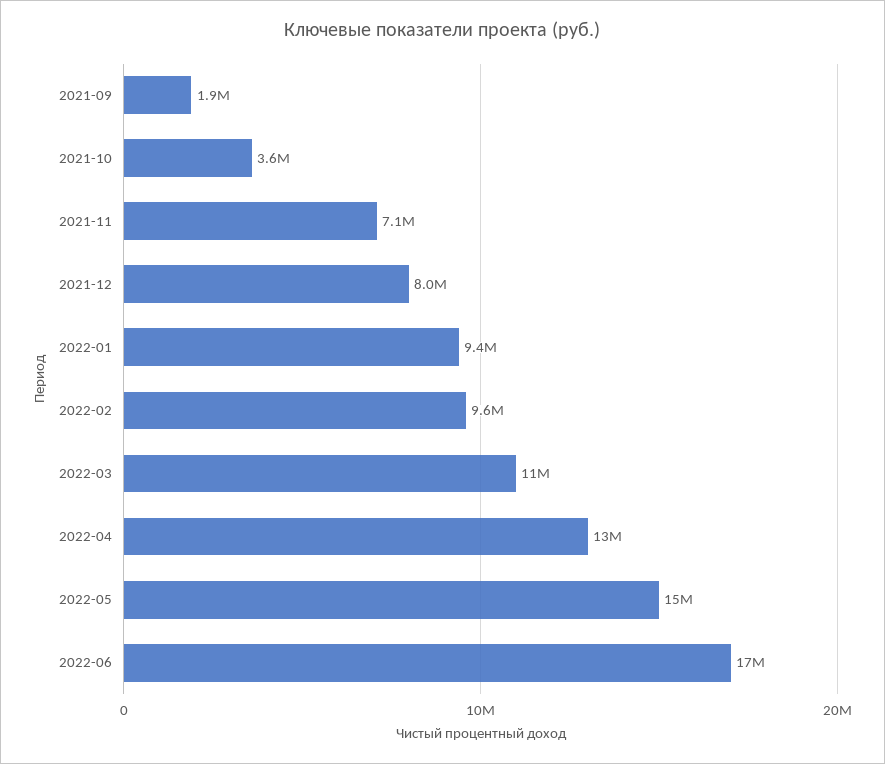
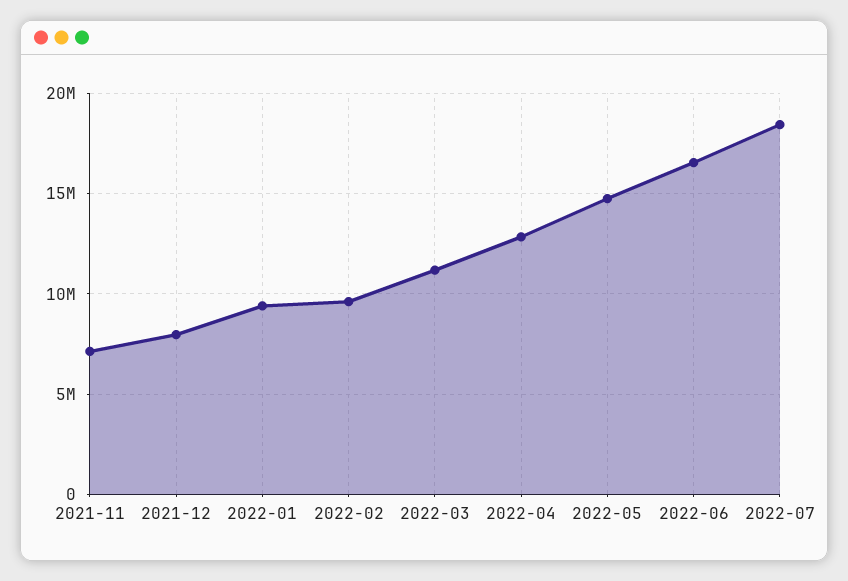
2021-09: 1900000 -> none
2021-10: 3600000 -> none
2022-07: none -> 18500000

